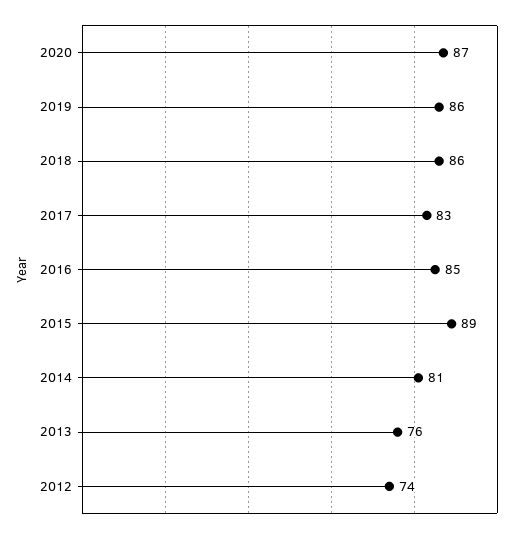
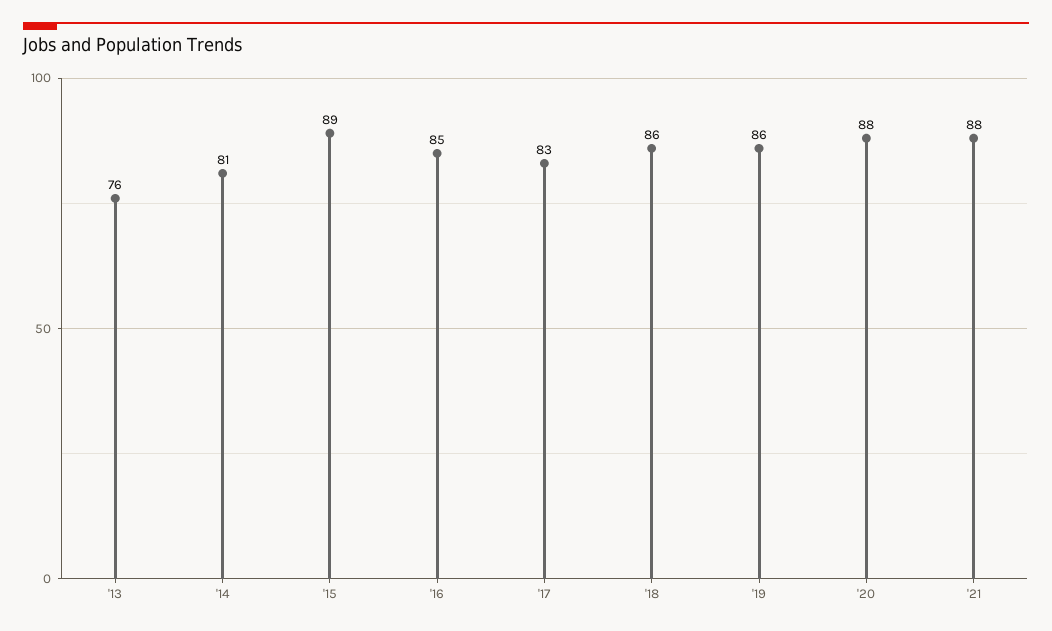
2020: 87 -> 88
2012: 74 -> none
'21: none -> 88

